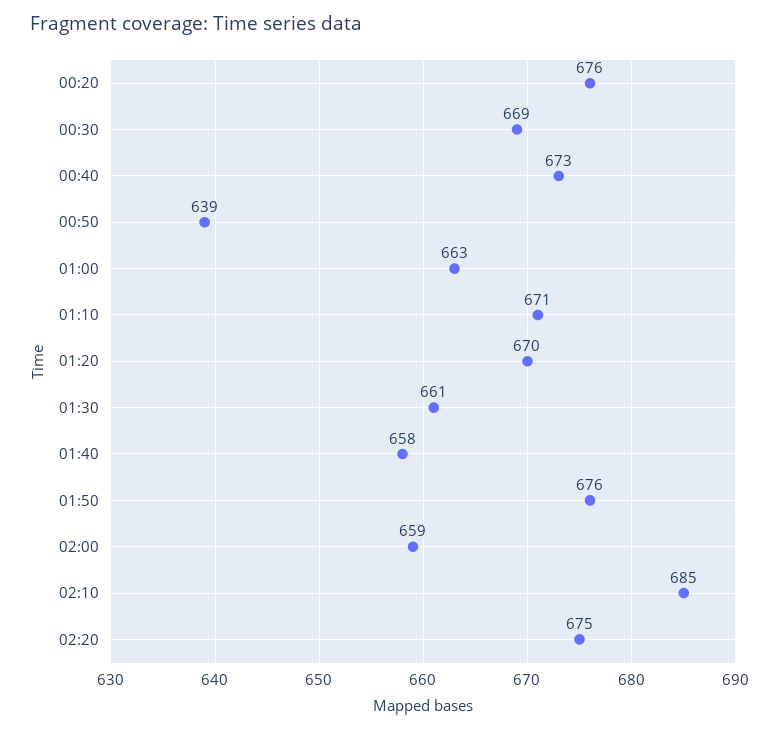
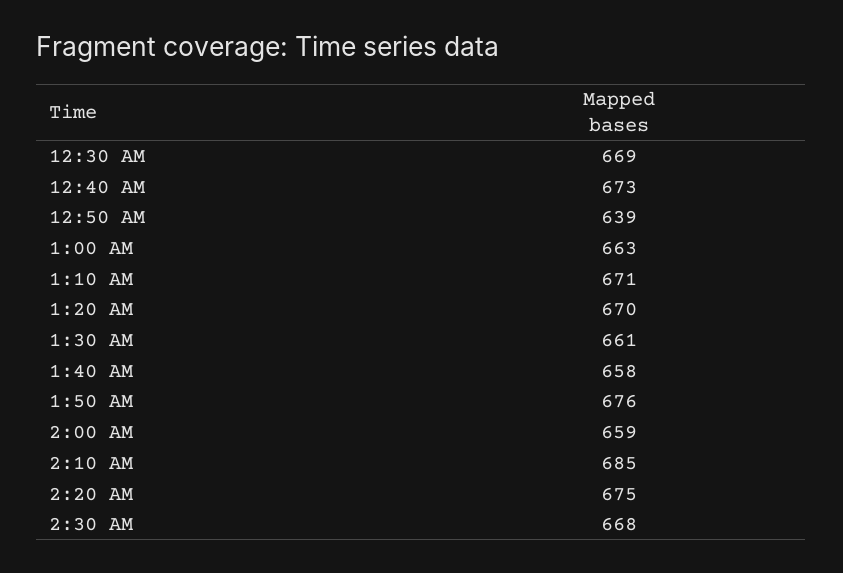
00:20: 676 -> none
2:30 AM: none -> 668

